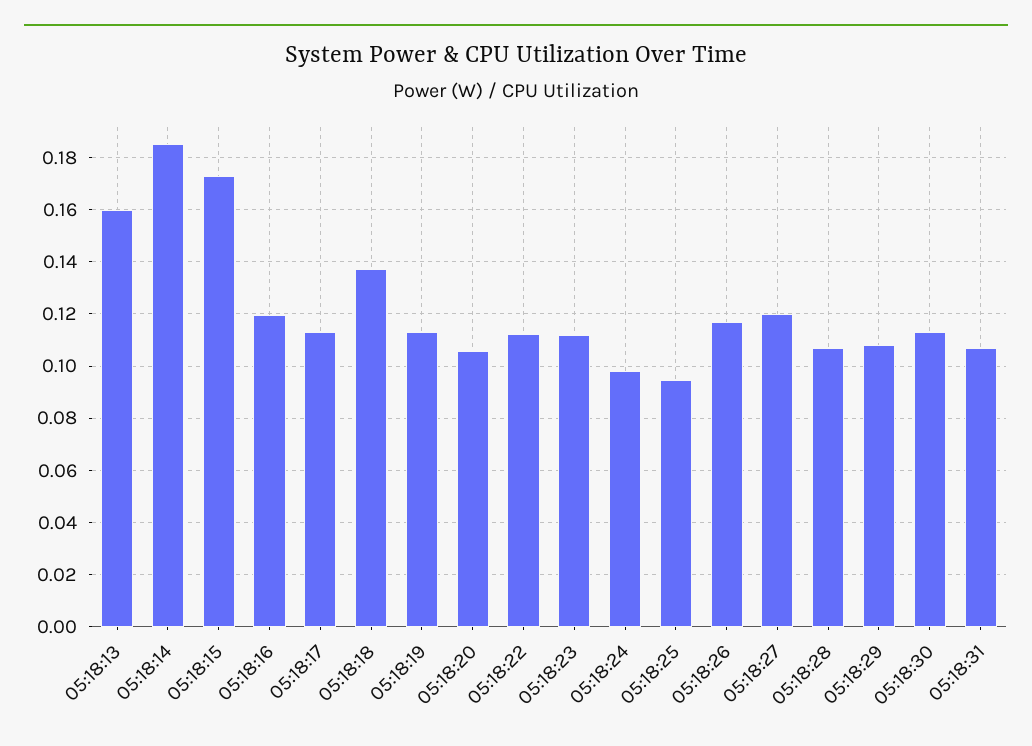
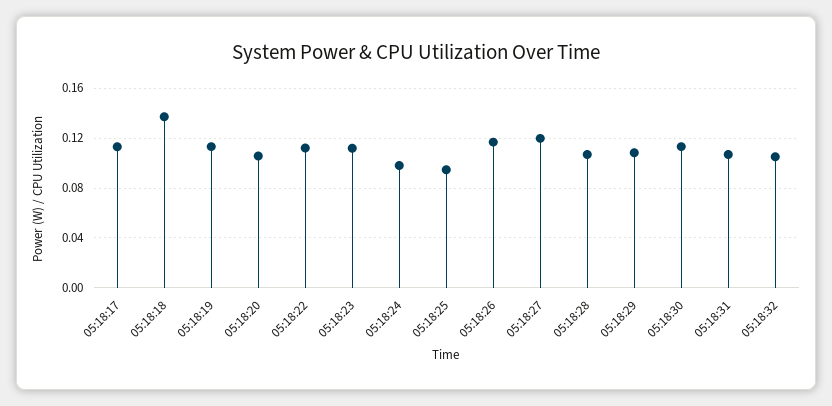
05:18:13: 0.16 -> none
05:18:14: 0.185 -> none
05:18:15: 0.1725 -> none
05:18:16: 0.12 -> none
05:18:32: none -> 0.105

